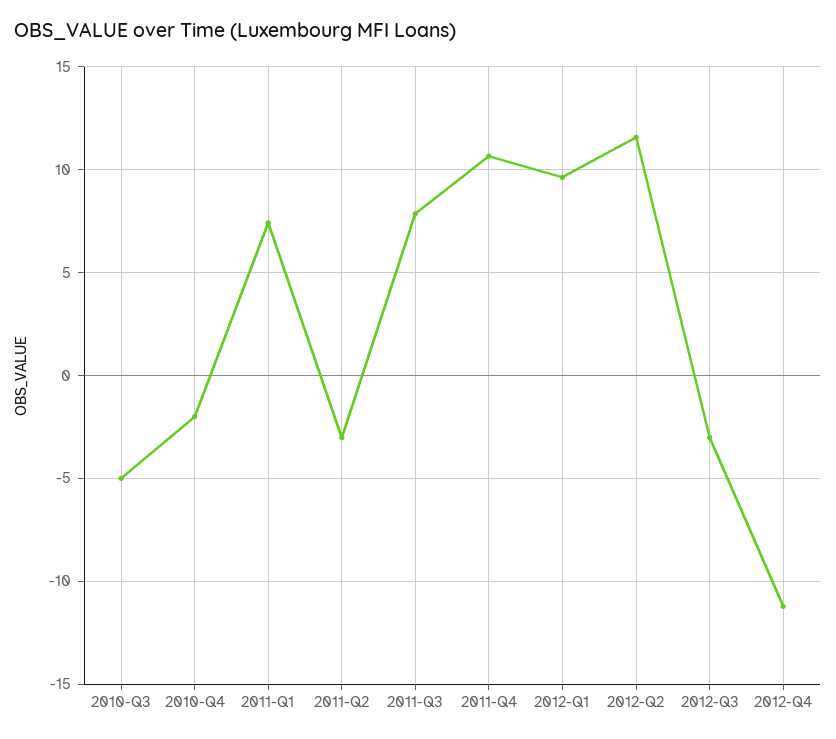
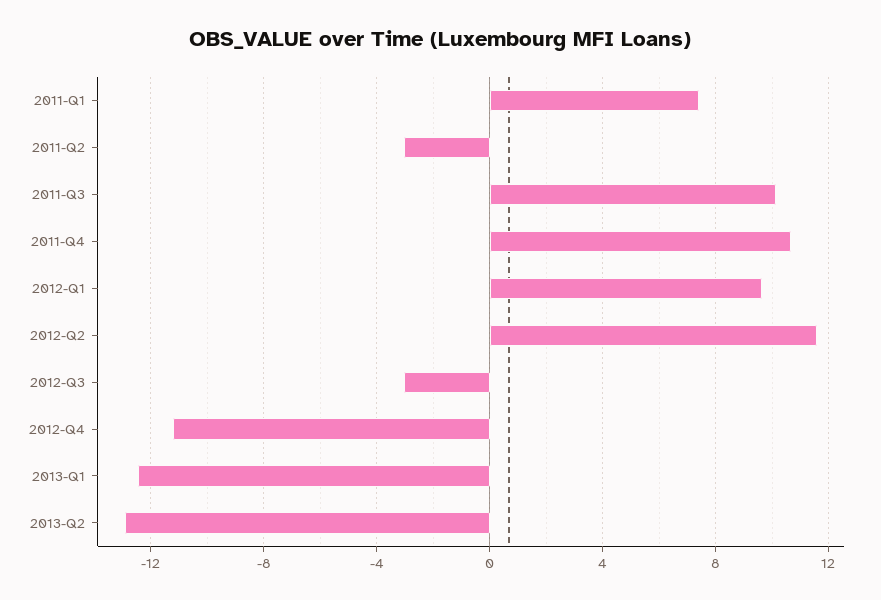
2010-Q3: -5 -> none
2010-Q4: -2 -> none
2011-Q3: 8 -> 10
2013-Q1: none -> -12.5
2013-Q2: none -> -13

